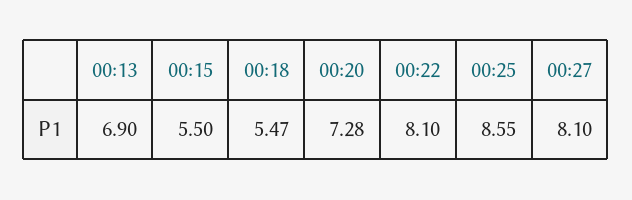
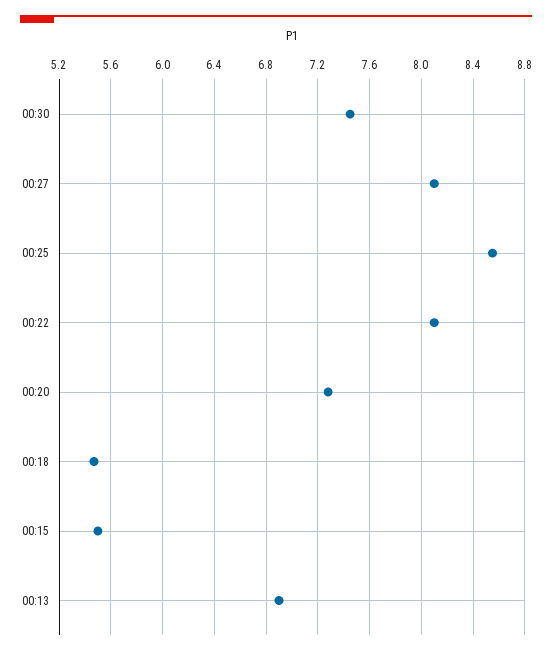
00:30: none -> 7.45

